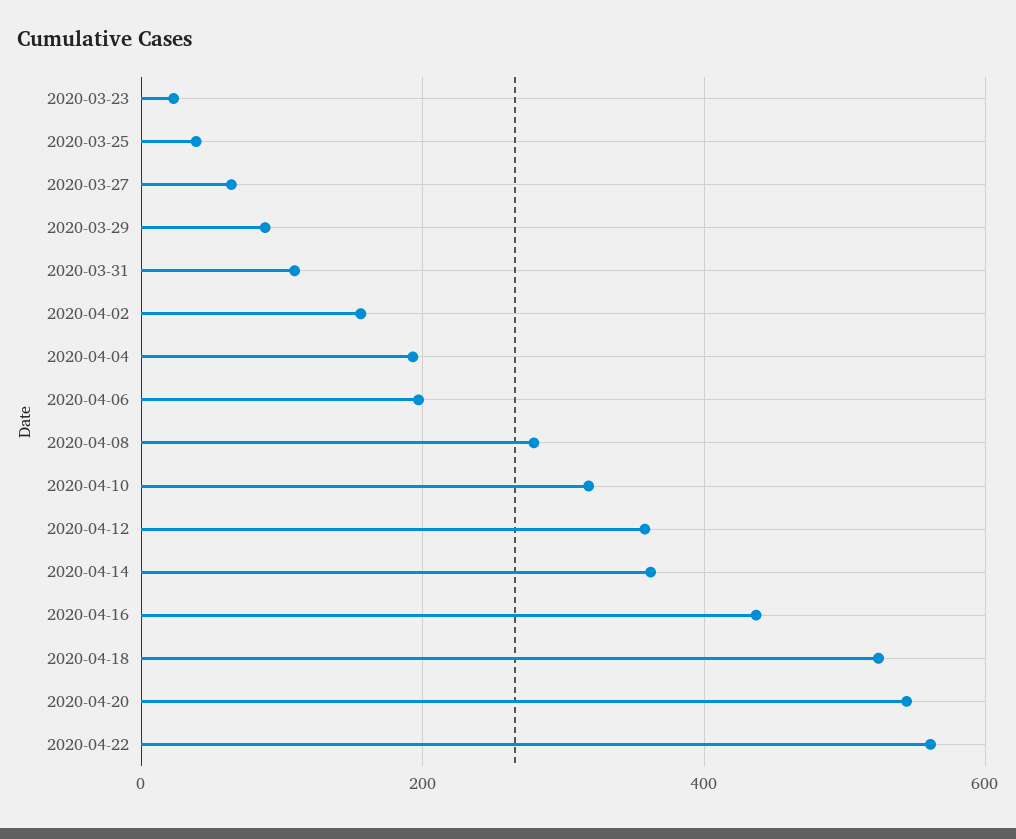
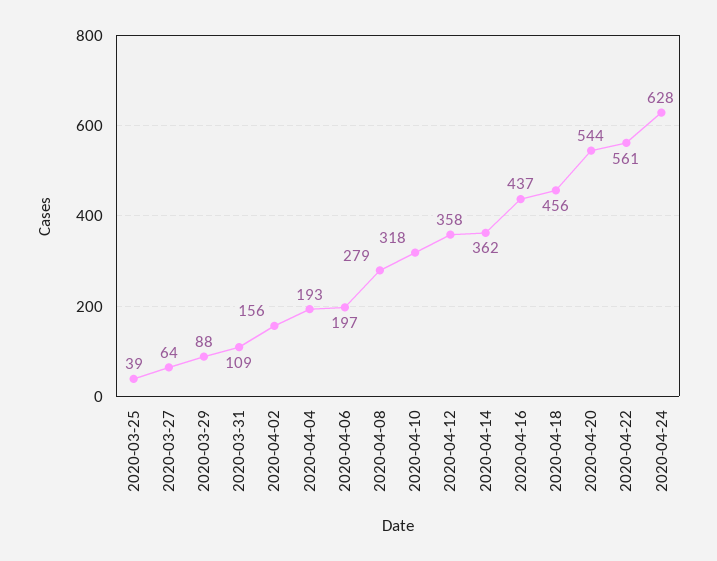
2020-03-23: 20 -> none
2020-04-18: 520 -> 456
2020-04-24: none -> 628

